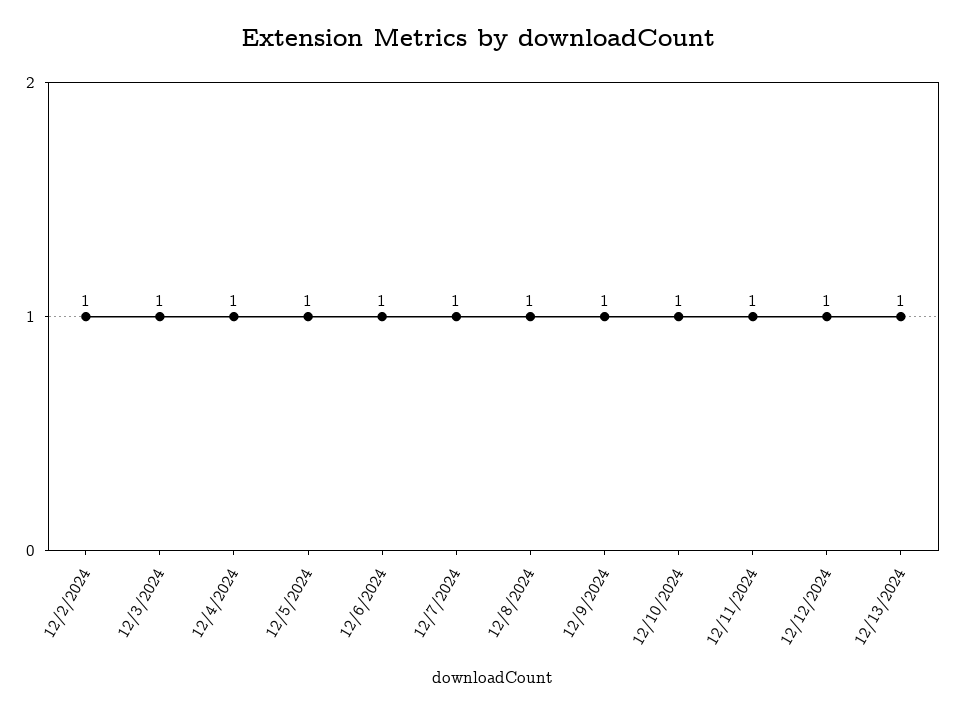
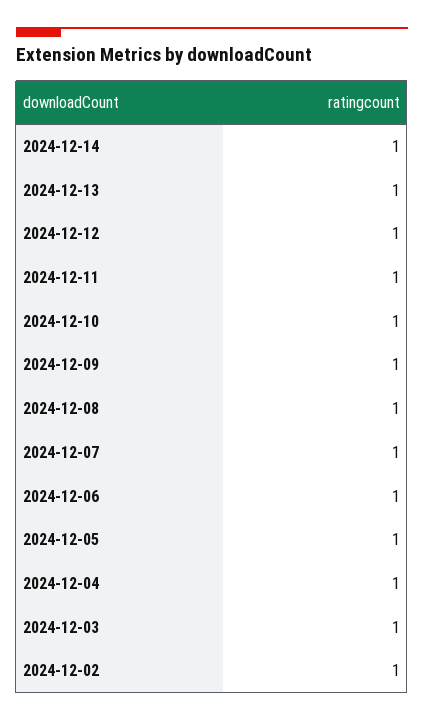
2024-12-14: none -> 1

